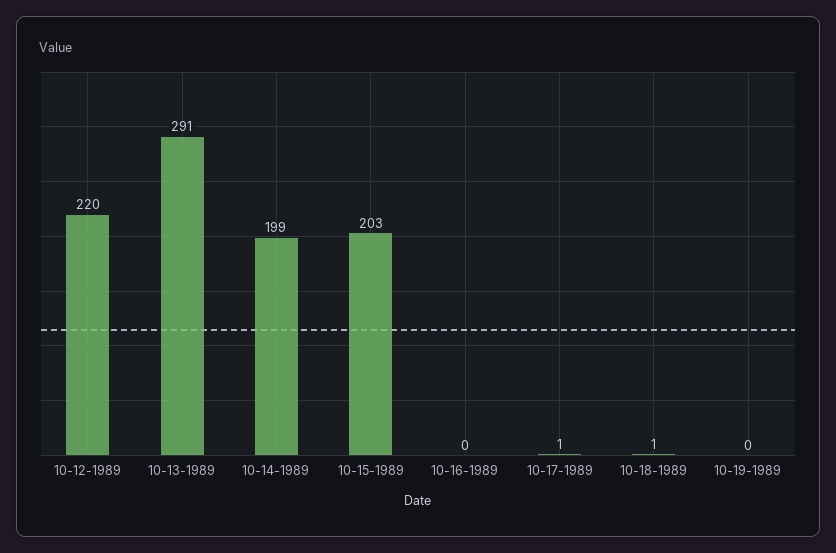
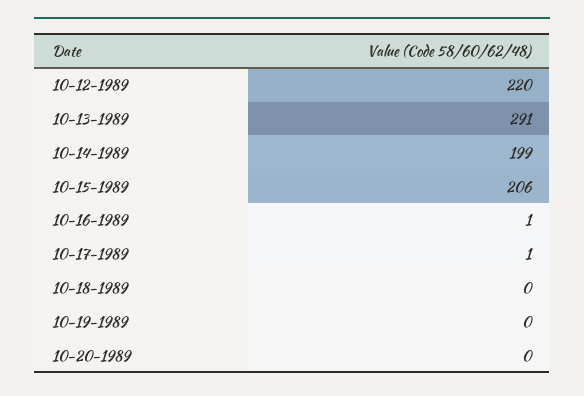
10-15-1989: 203 -> 206
10-16-1989: 0 -> 1
10-18-1989: 1 -> 0
10-20-1989: none -> 0

